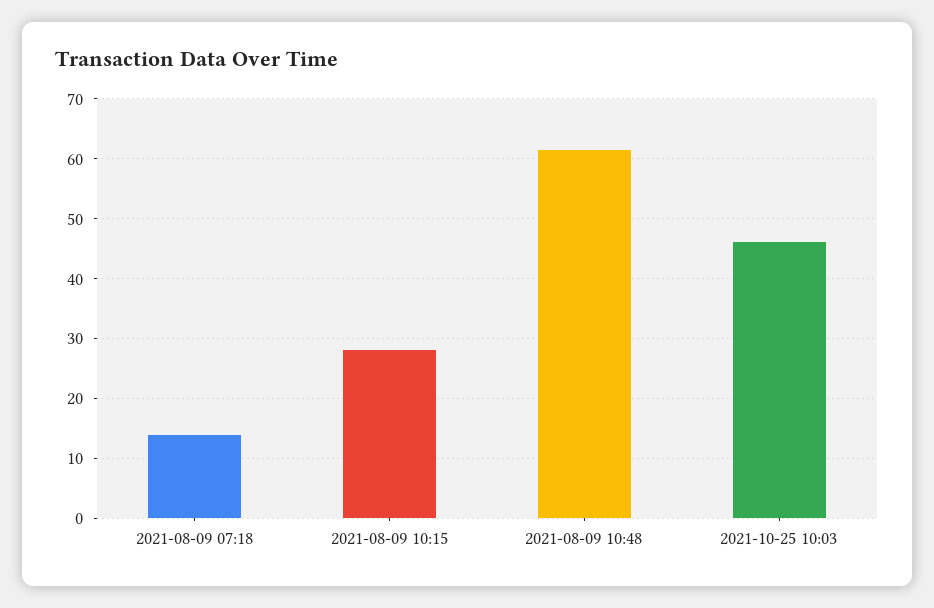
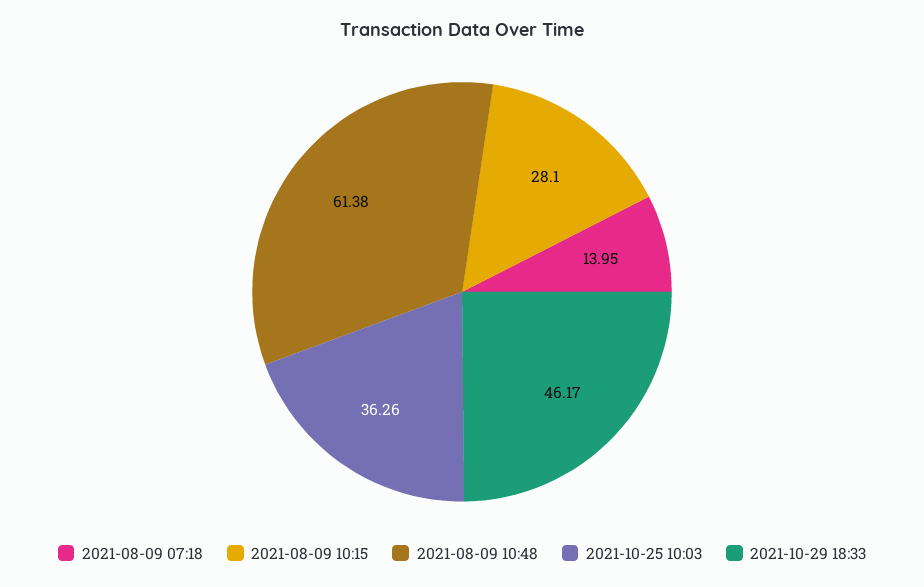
2021-10-25 10:03: 46 -> 36.26
2021-10-29 18:33: none -> 46.17

